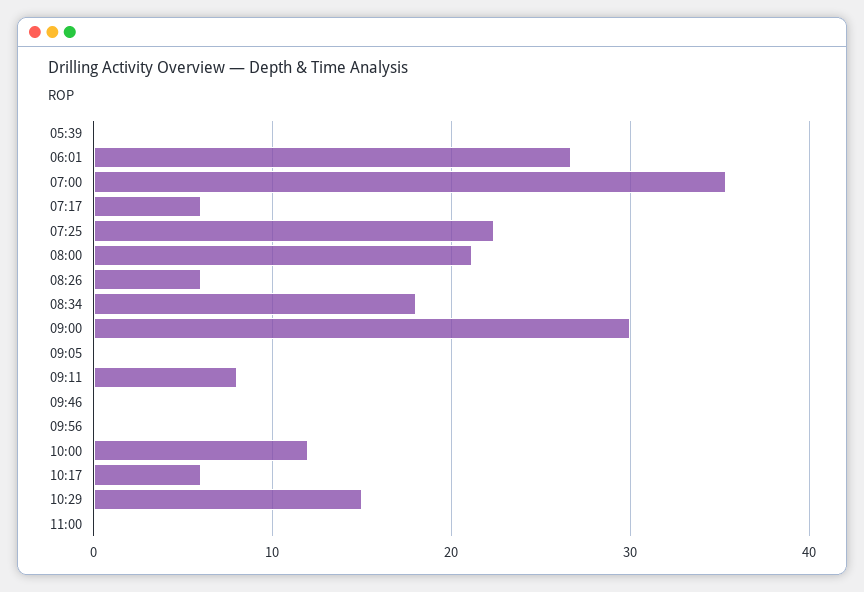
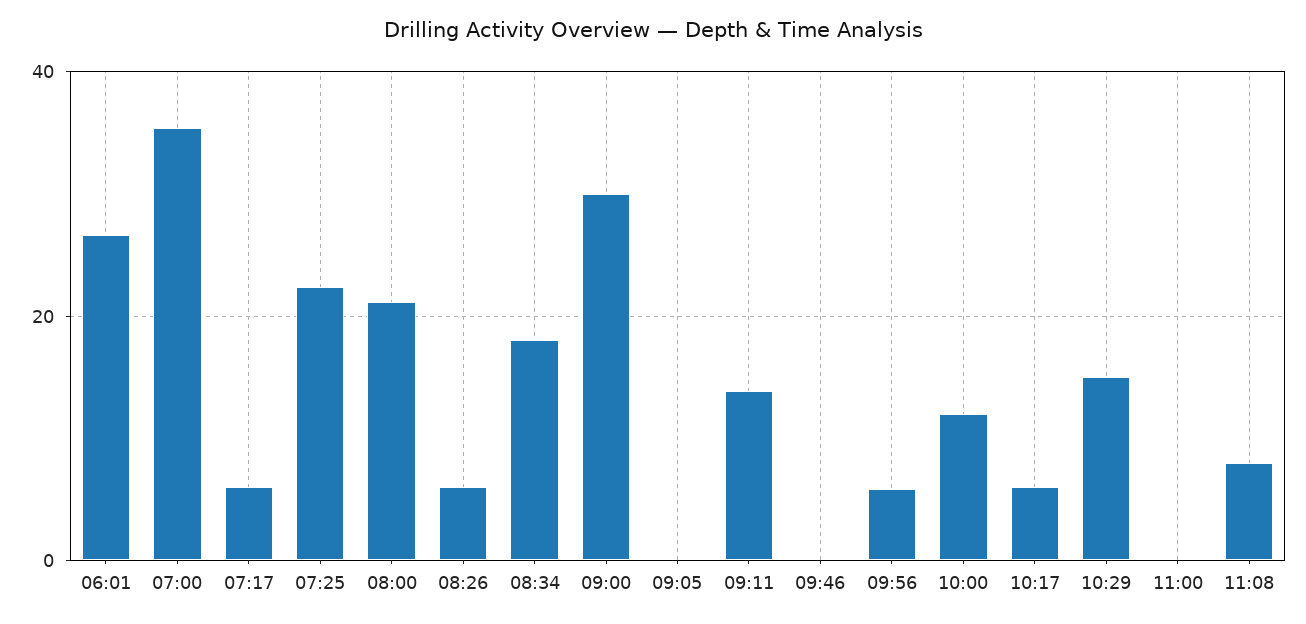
05:39: 0 -> none
09:11: 8 -> 14
09:56: 0 -> 6
11:08: none -> 8

